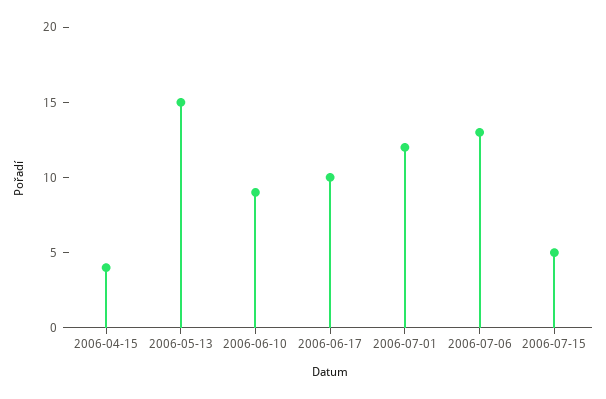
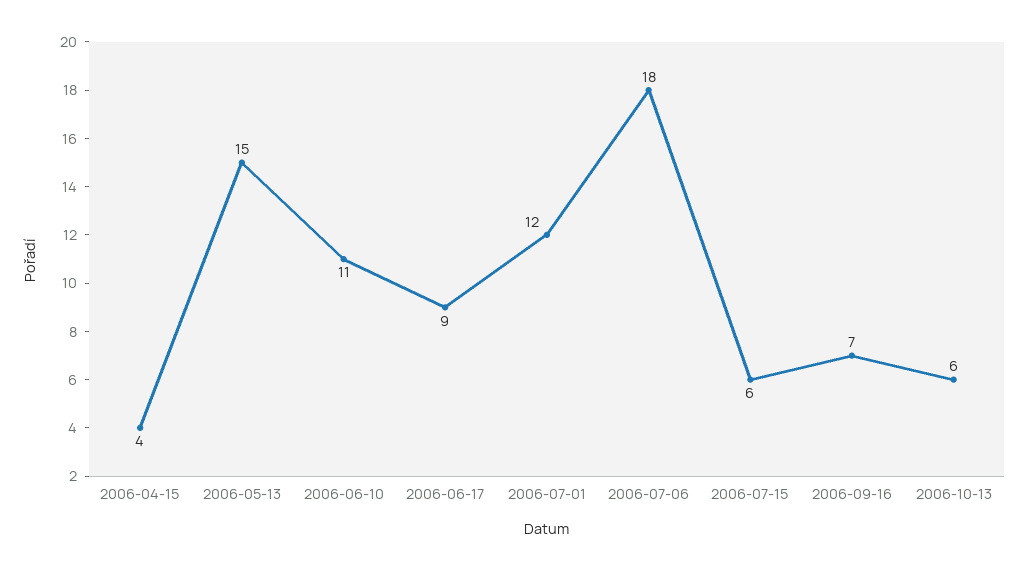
2006-06-10: 9 -> 11
2006-06-17: 10 -> 9
2006-07-06: 13 -> 18
2006-07-15: 5 -> 6
2006-09-16: none -> 7
2006-10-13: none -> 6

